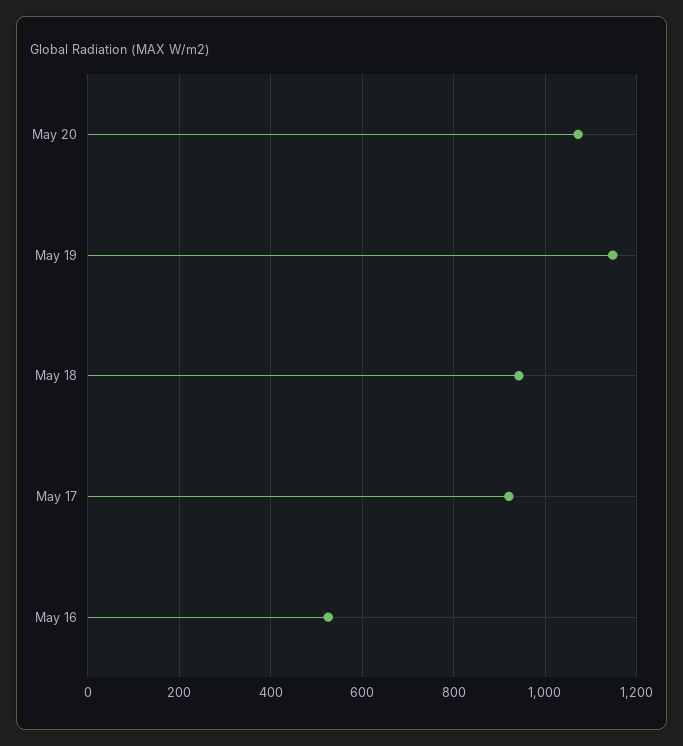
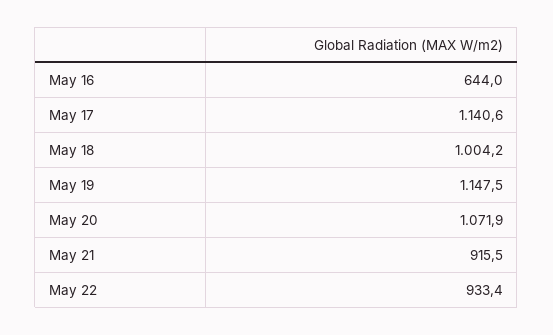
May 18: 940 -> 1004.2
May 17: 920 -> 1140.6
May 16: 520 -> 644
May 21: none -> 915.5
May 22: none -> 933.4

